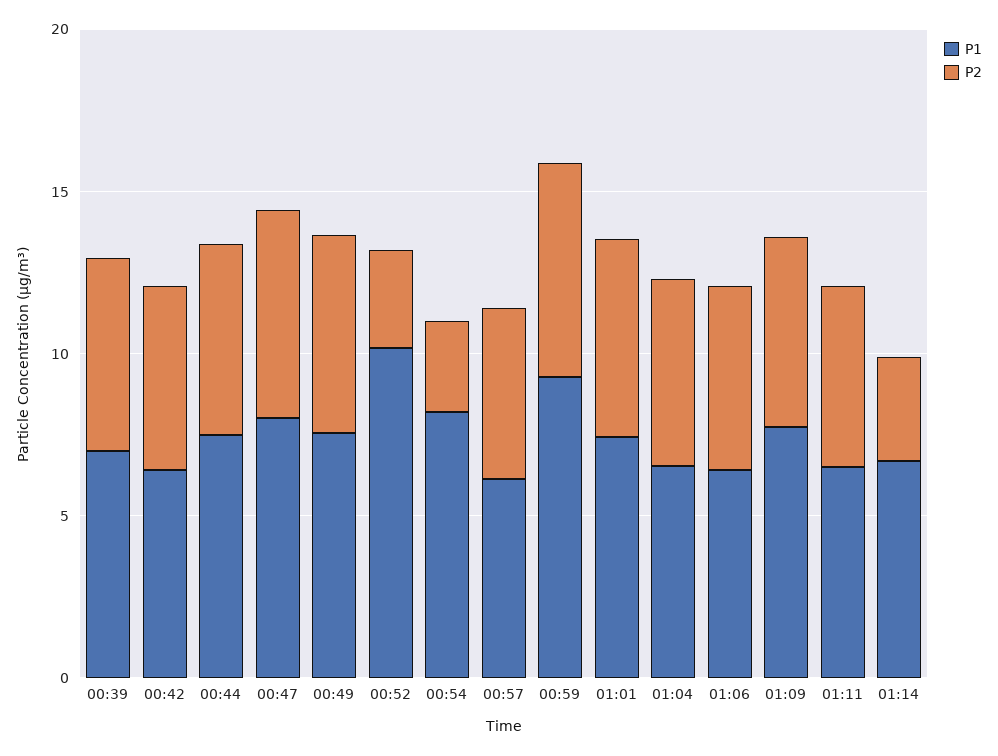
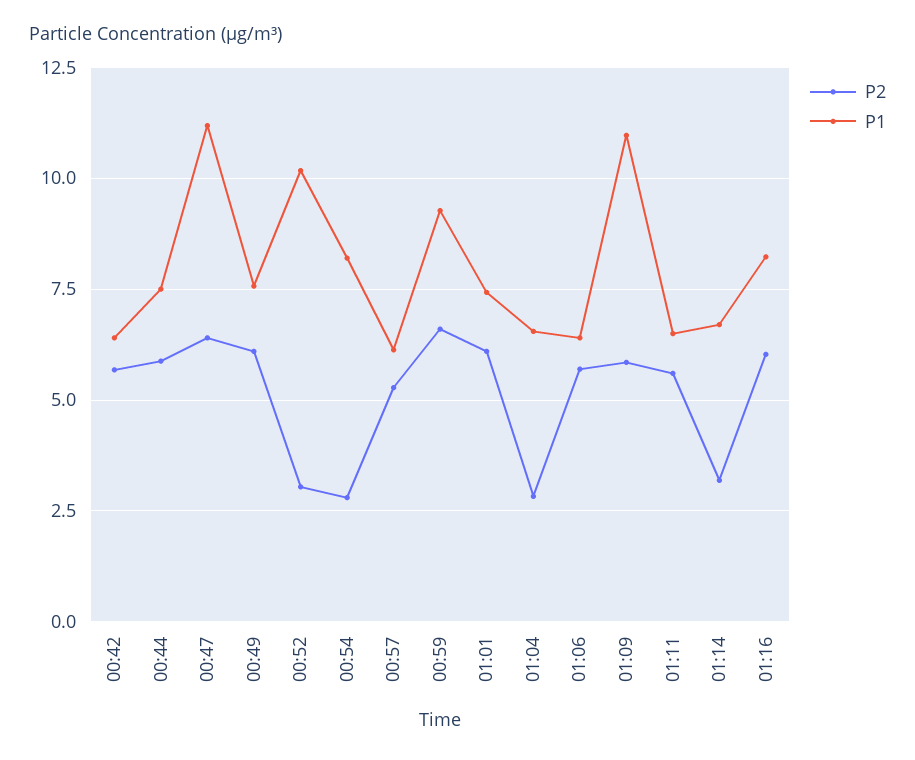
P1, 00:39: 7 -> none
P2, 00:39: 6 -> none
P1, 00:47: 8 -> 11.25
P2, 01:04: 6 -> 2.75
P1, 01:09: 8 -> 11
P2, 01:16: none -> 6
P1, 01:16: none -> 8.25

